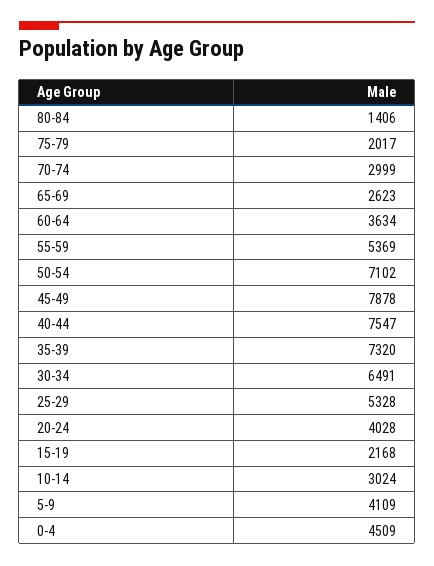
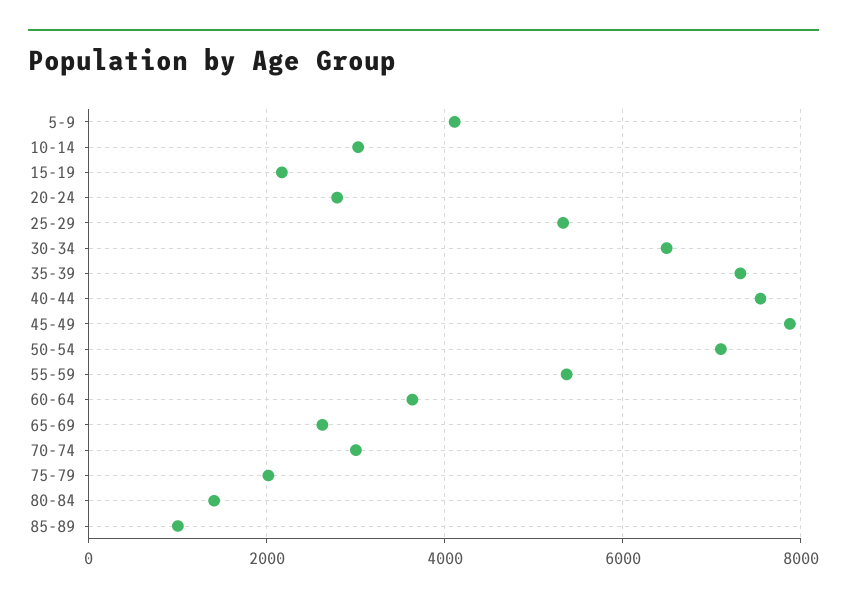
20-24: 4028 -> 2800
0-4: 4509 -> none
85-89: none -> 1000

